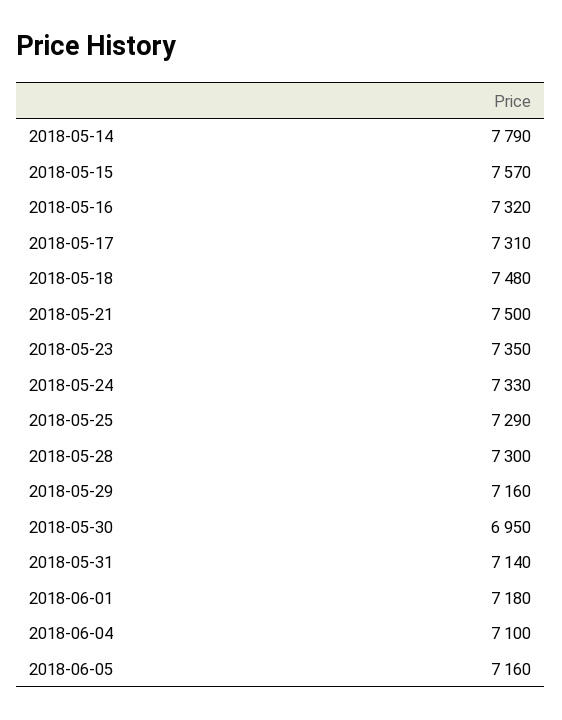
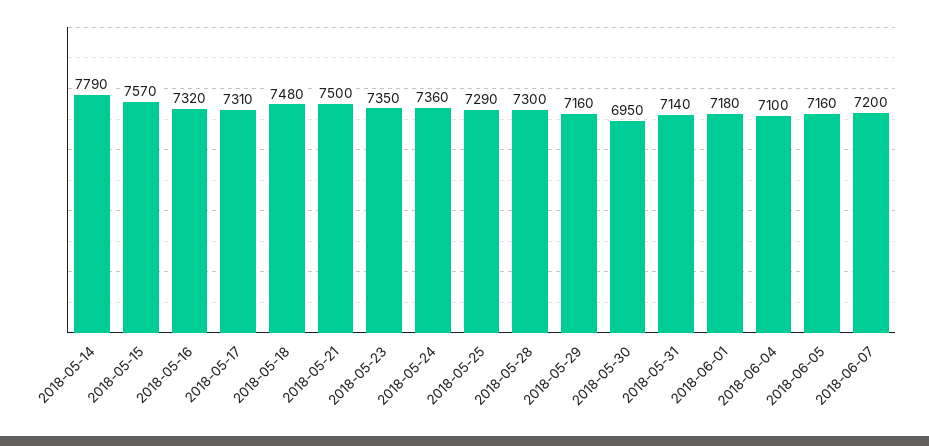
2018-05-24: 7330 -> 7360
2018-06-07: none -> 7200

